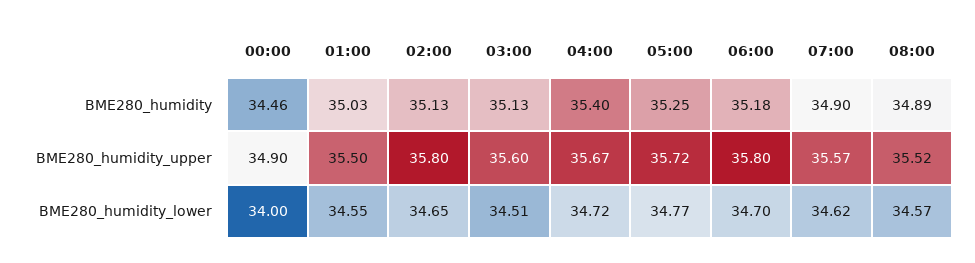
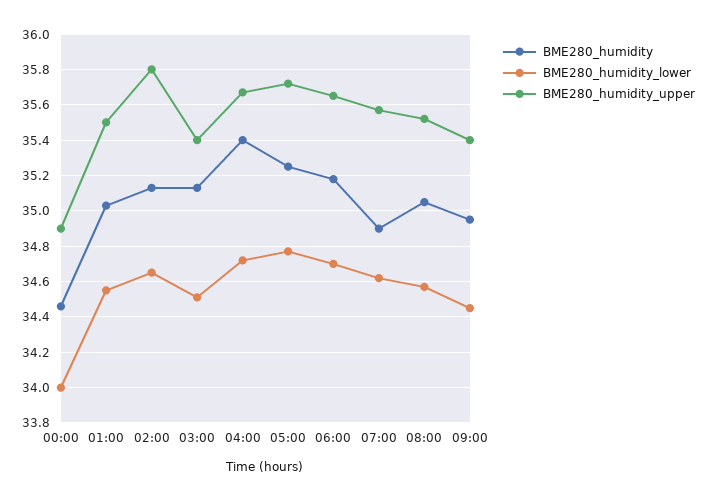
BME280_humidity, 08:00: 34.89 -> 35.05
BME280_humidity_upper, 03:00: 35.6 -> 35.4
BME280_humidity_upper, 06:00: 35.8 -> 35.65
BME280_humidity, 09:00: none -> 34.95
BME280_humidity_lower, 09:00: none -> 34.45
BME280_humidity_upper, 09:00: none -> 35.4

